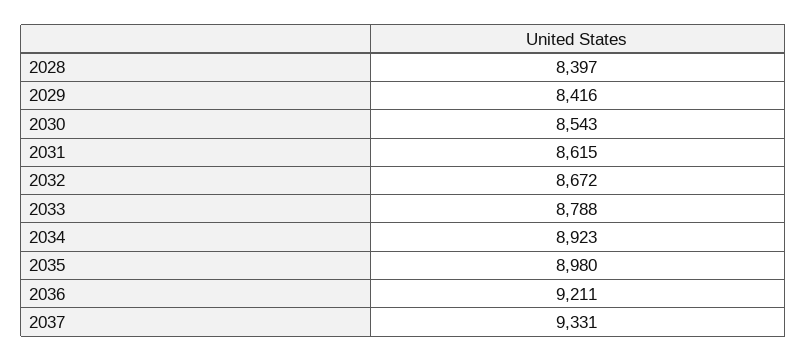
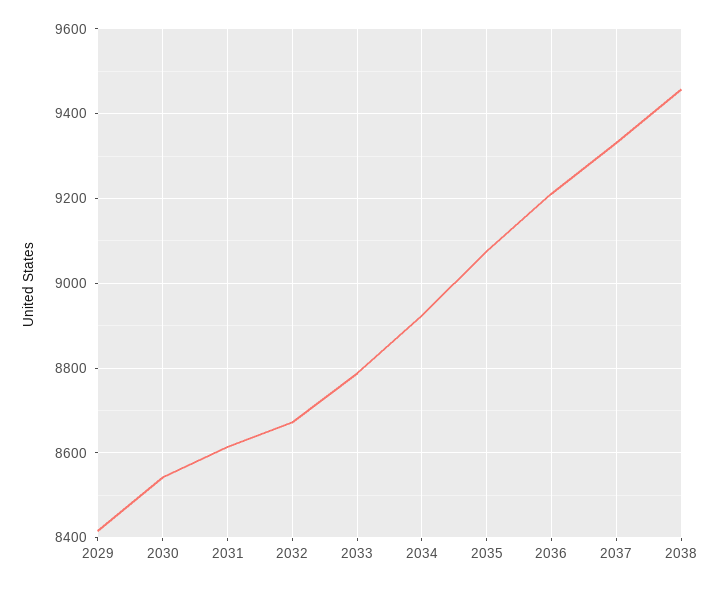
2028: 8397 -> none
2035: 8980 -> 9080
2038: none -> 9460

